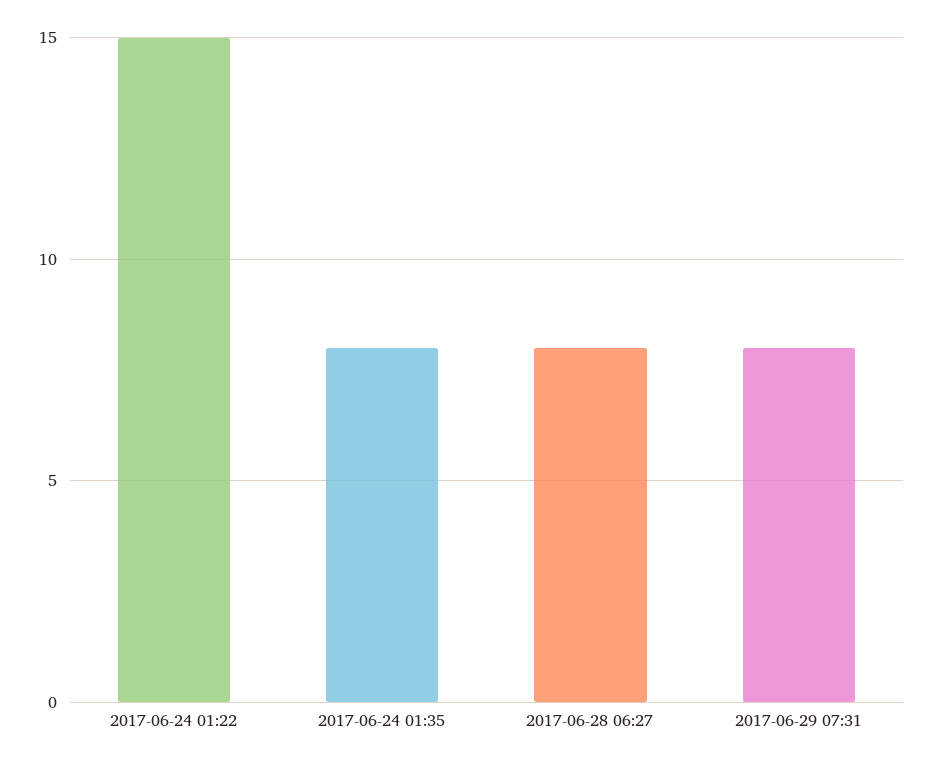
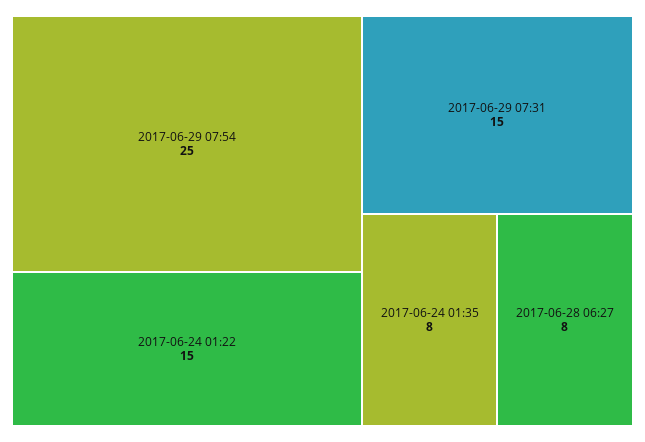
2017-06-29 07:31: 8 -> 15
2017-06-29 07:54: none -> 25

